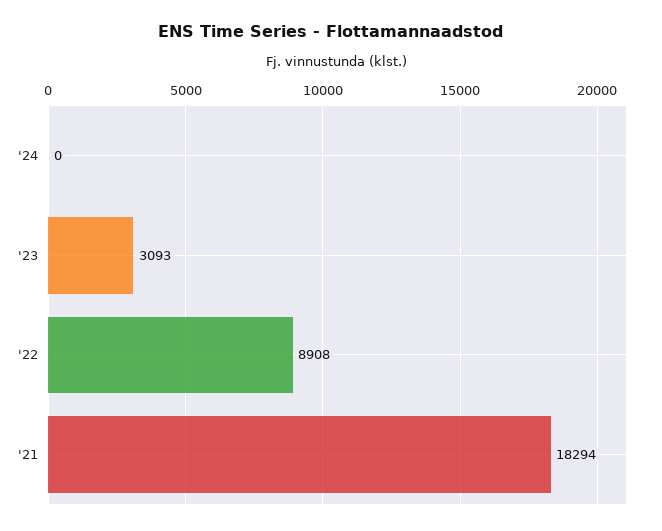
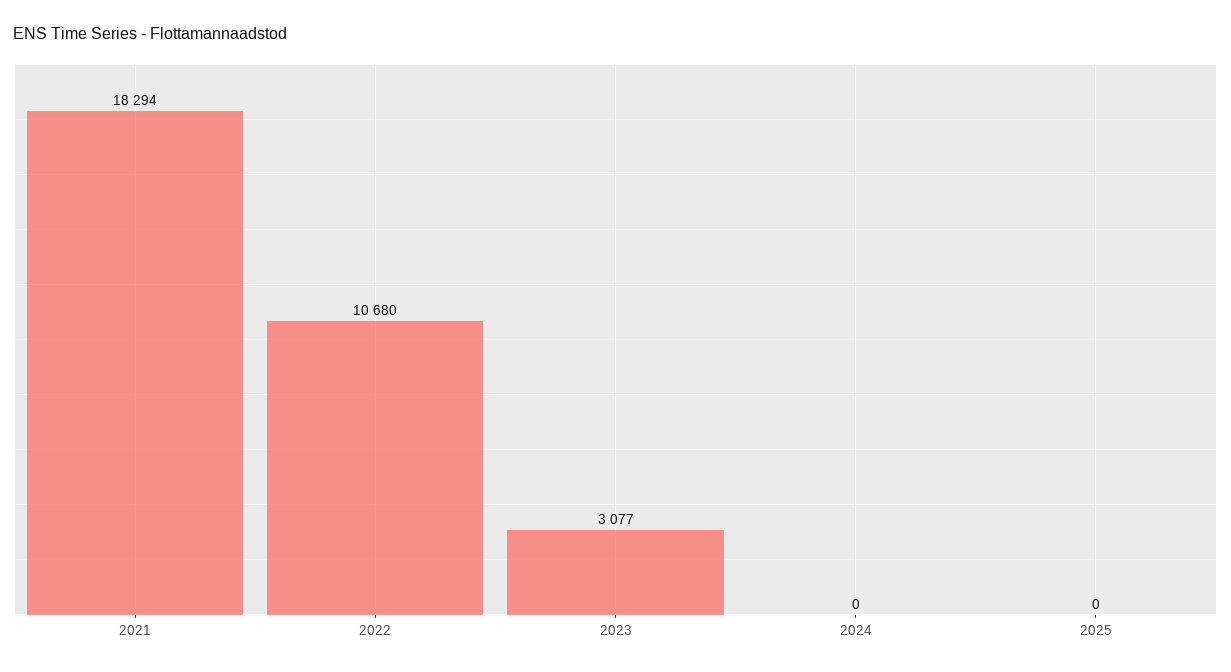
'23: 3093 -> 3077
'22: 8908 -> 10680
2025: none -> 0

